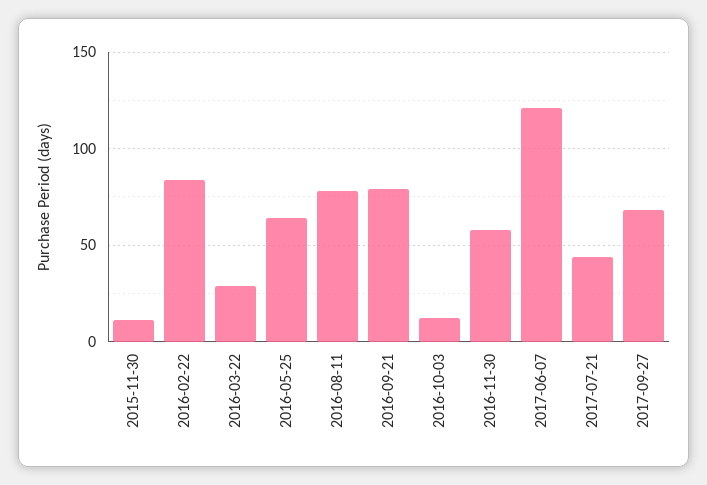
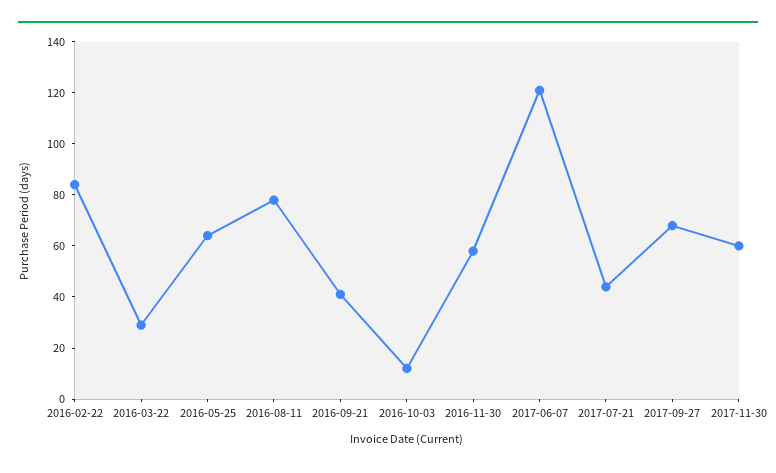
2015-11-30: 10 -> none
2016-09-21: 80 -> 40
2017-11-30: none -> 60

